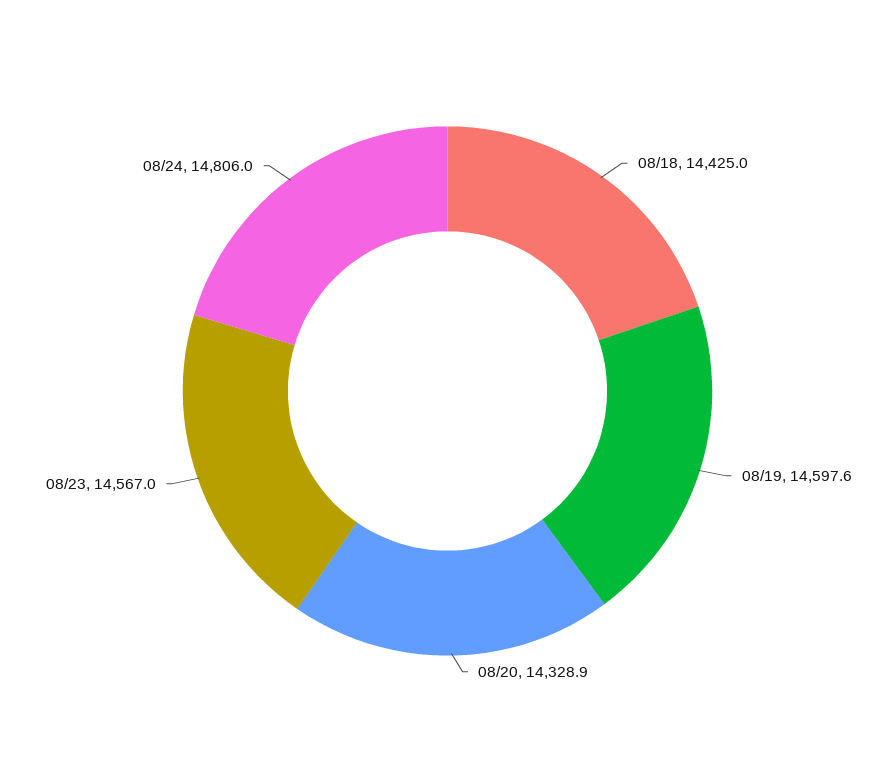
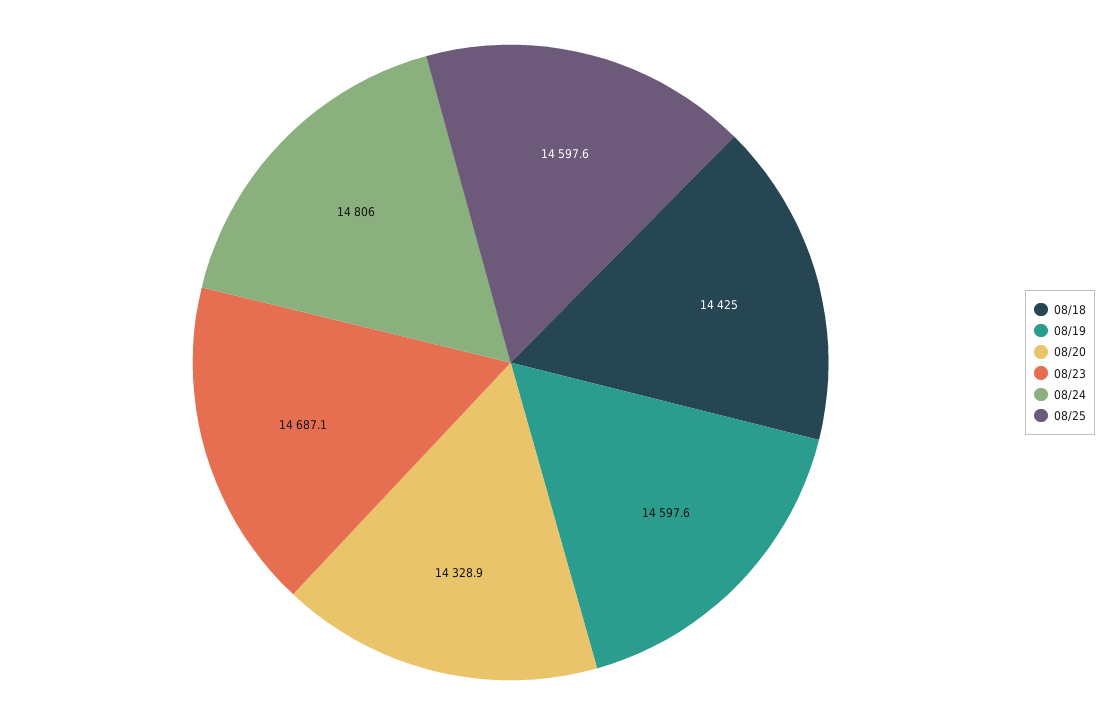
08/23: 14567 -> 14687.1
08/25: none -> 14597.6

